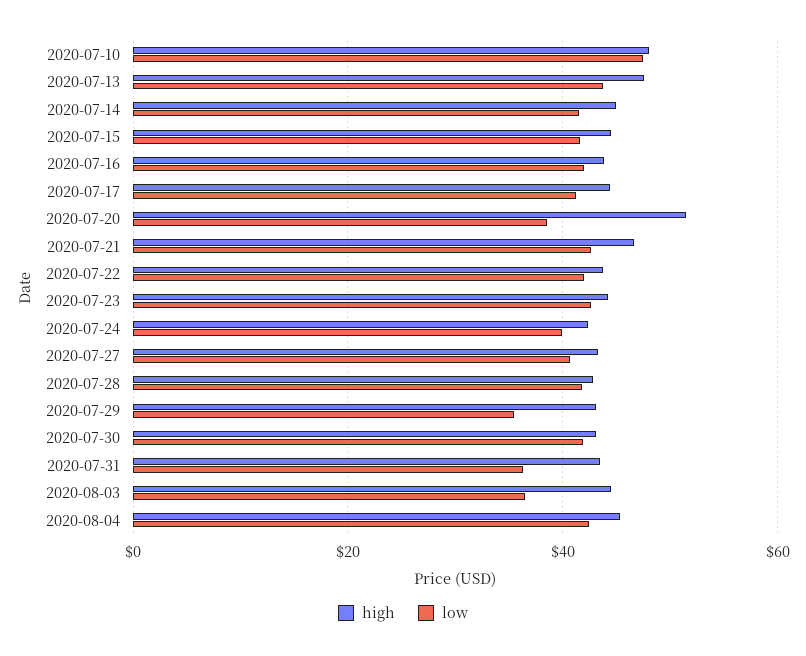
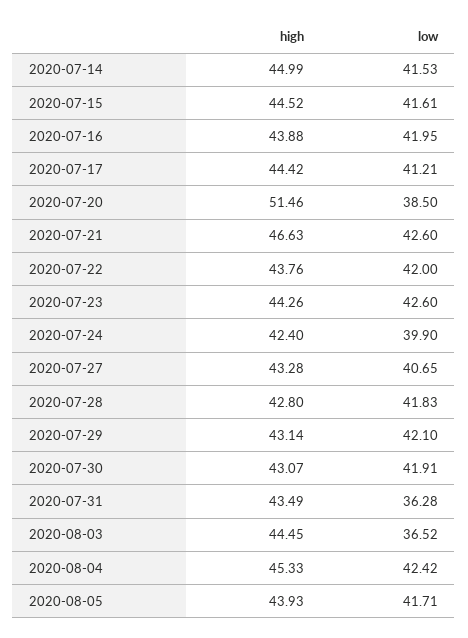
high, 2020-07-10: 48 -> none
low, 2020-07-10: 48 -> none
high, 2020-07-13: 48 -> none
low, 2020-07-13: 44 -> none
low, 2020-07-29: 36 -> 42.1
high, 2020-08-05: none -> 43.93
low, 2020-08-05: none -> 41.71

